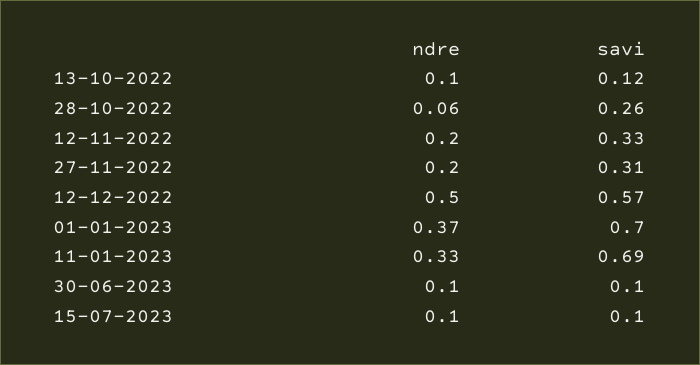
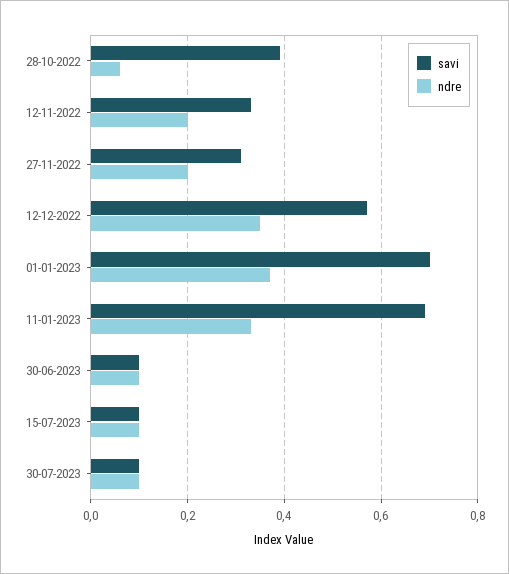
ndre, 13-10-2022: 0.1 -> none
savi, 13-10-2022: 0.12 -> none
savi, 28-10-2022: 0.26 -> 0.4
ndre, 12-12-2022: 0.5 -> 0.35
savi, 30-07-2023: none -> 0.1
ndre, 30-07-2023: none -> 0.1

